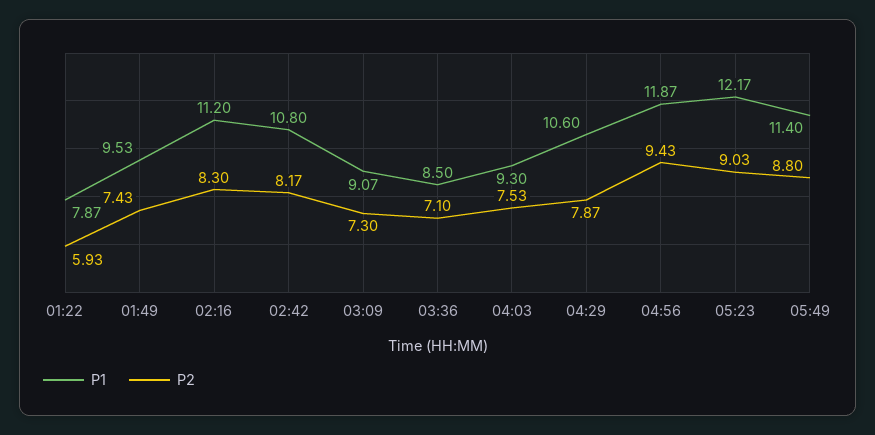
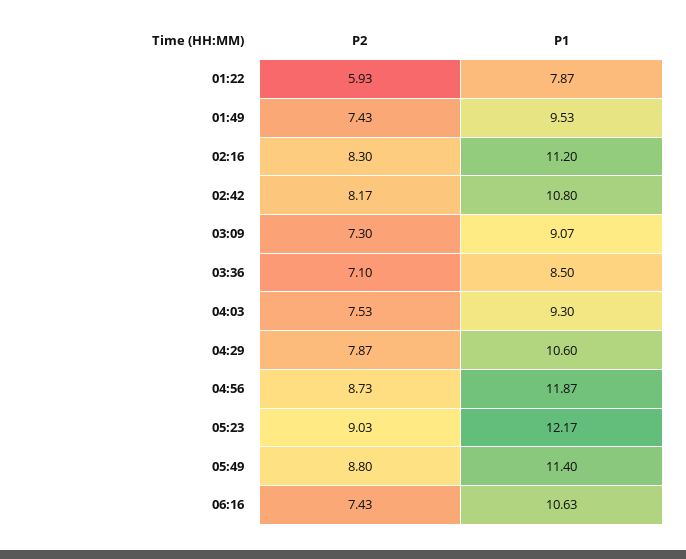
P2, 04:56: 9.43 -> 8.73
P2, 06:16: none -> 7.43
P1, 06:16: none -> 10.63

